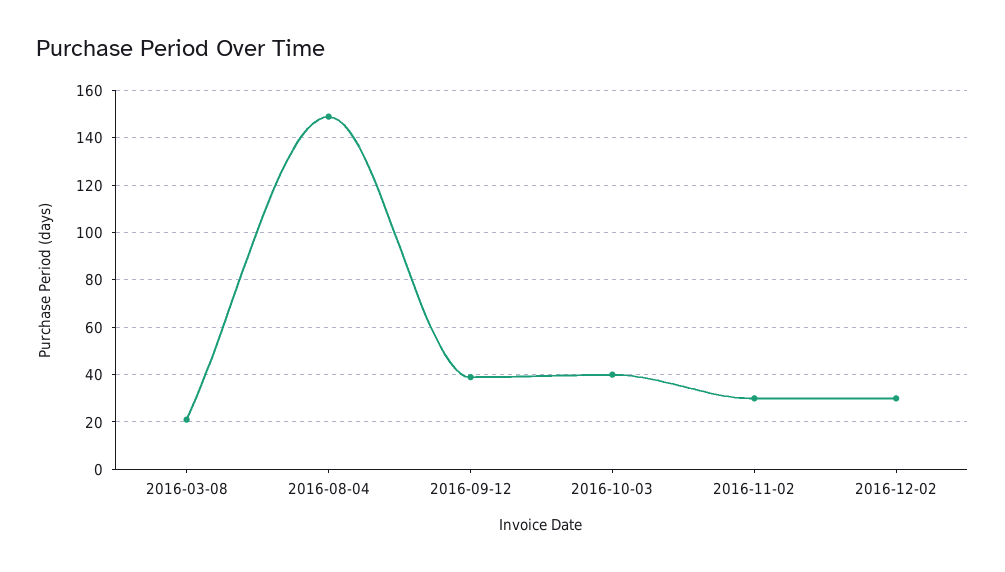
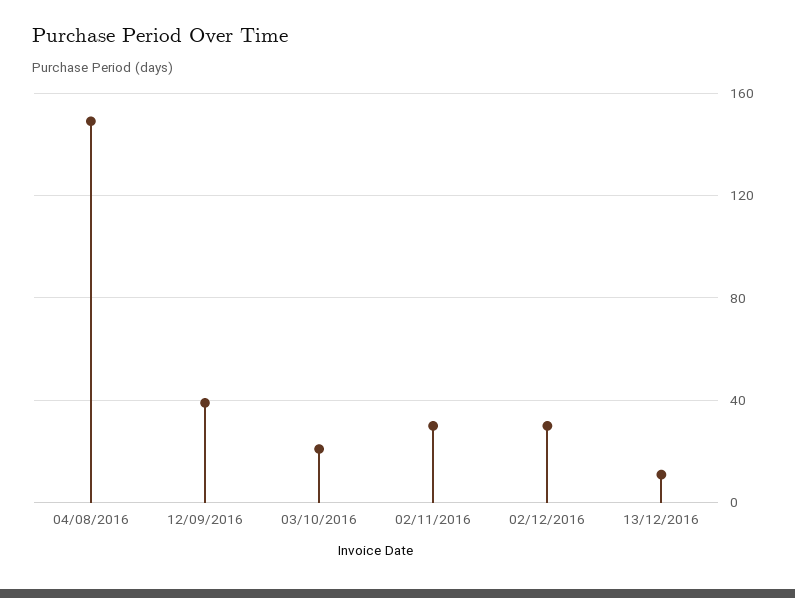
2016-03-08: 20 -> none
2016-10-03: 40 -> 20
13/12/2016: none -> 10

